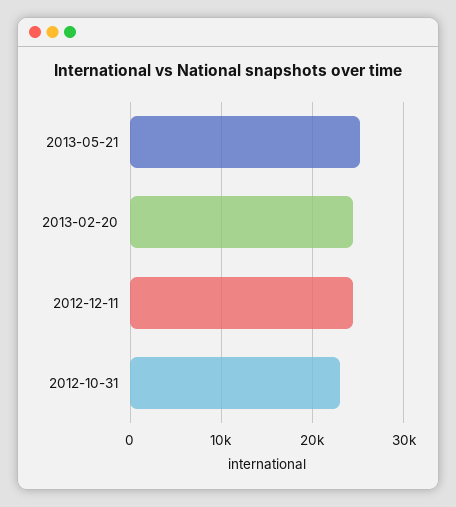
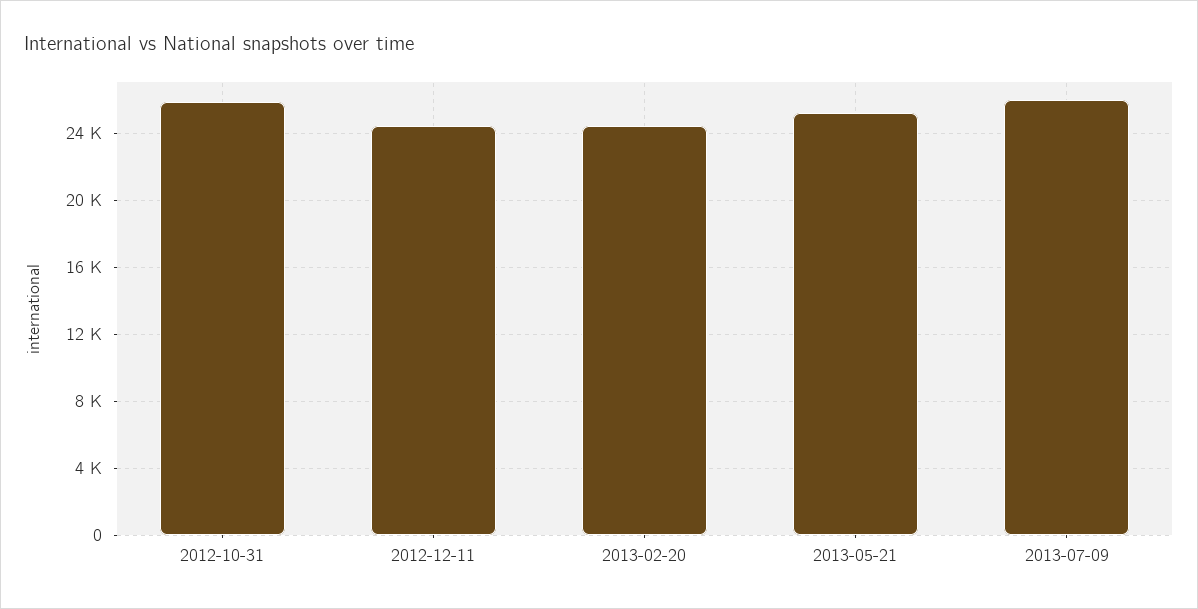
2012-10-31: 23000 -> 26000
2013-07-09: none -> 26000

